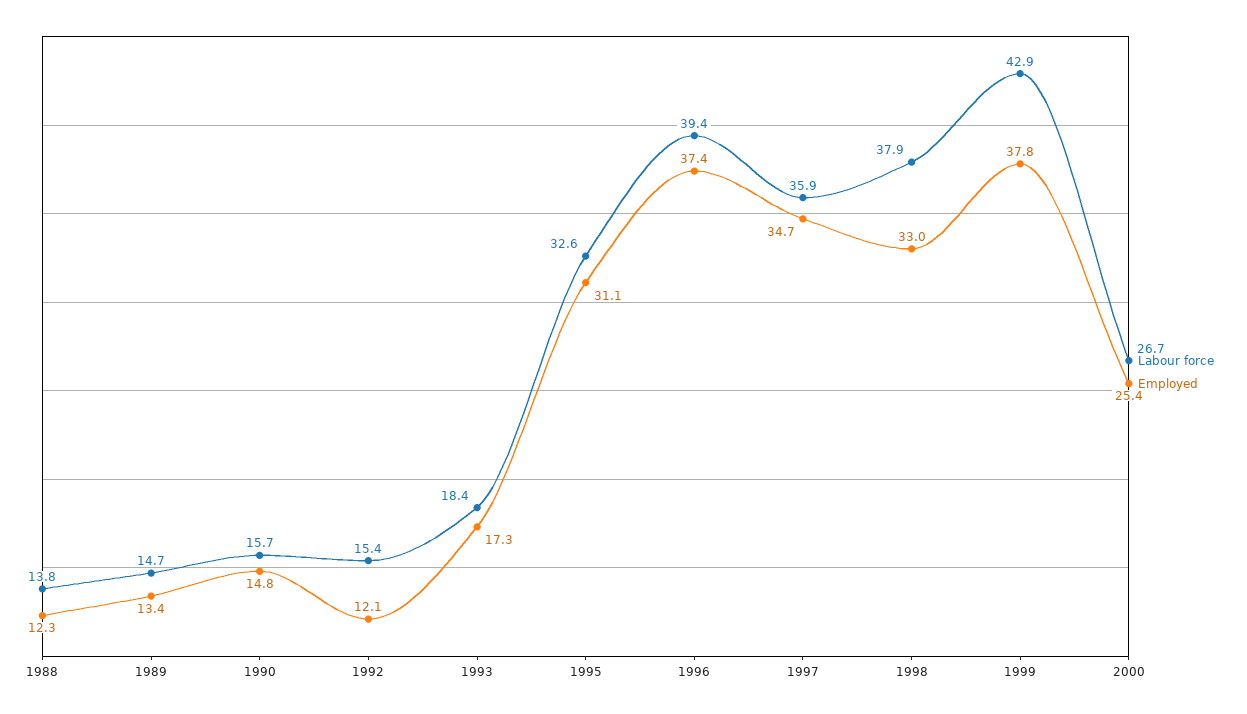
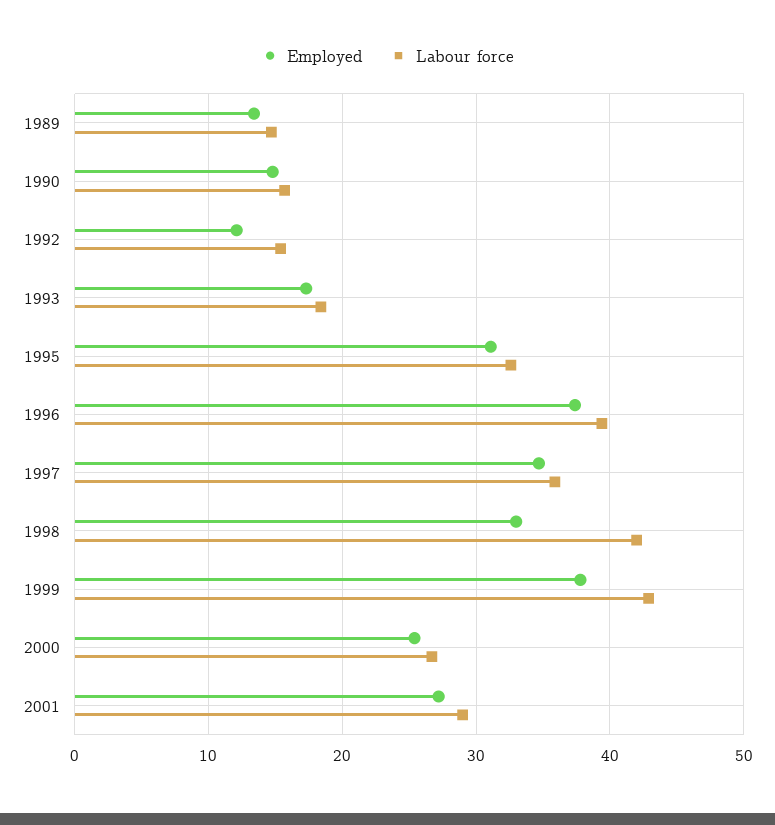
Labour force, 1988: 13.8 -> none
Employed, 1988: 12.3 -> none
Labour force, 1998: 37.9 -> 42
Employed, 2001: none -> 27
Labour force, 2001: none -> 29

